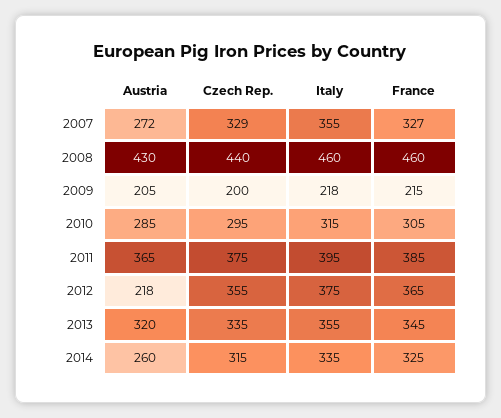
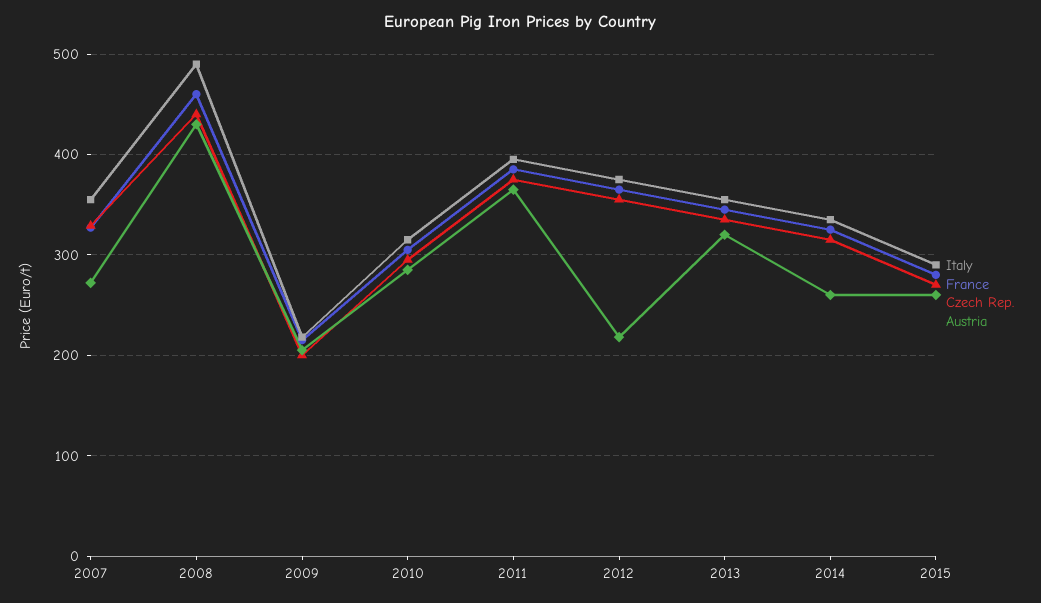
Italy, 2008: 460 -> 490
Italy, 2015: none -> 290
France, 2015: none -> 280
Czech Rep., 2015: none -> 270
Austria, 2015: none -> 260

